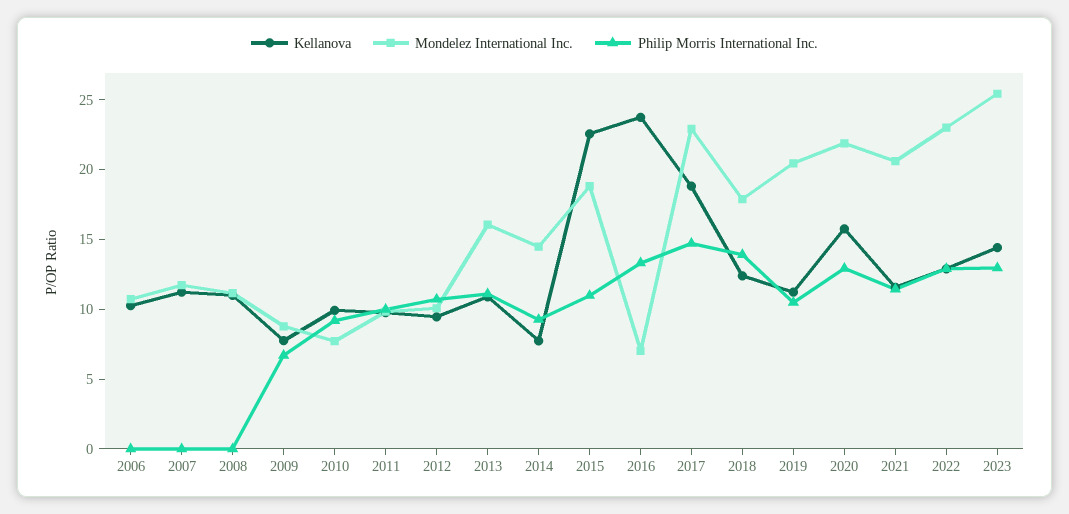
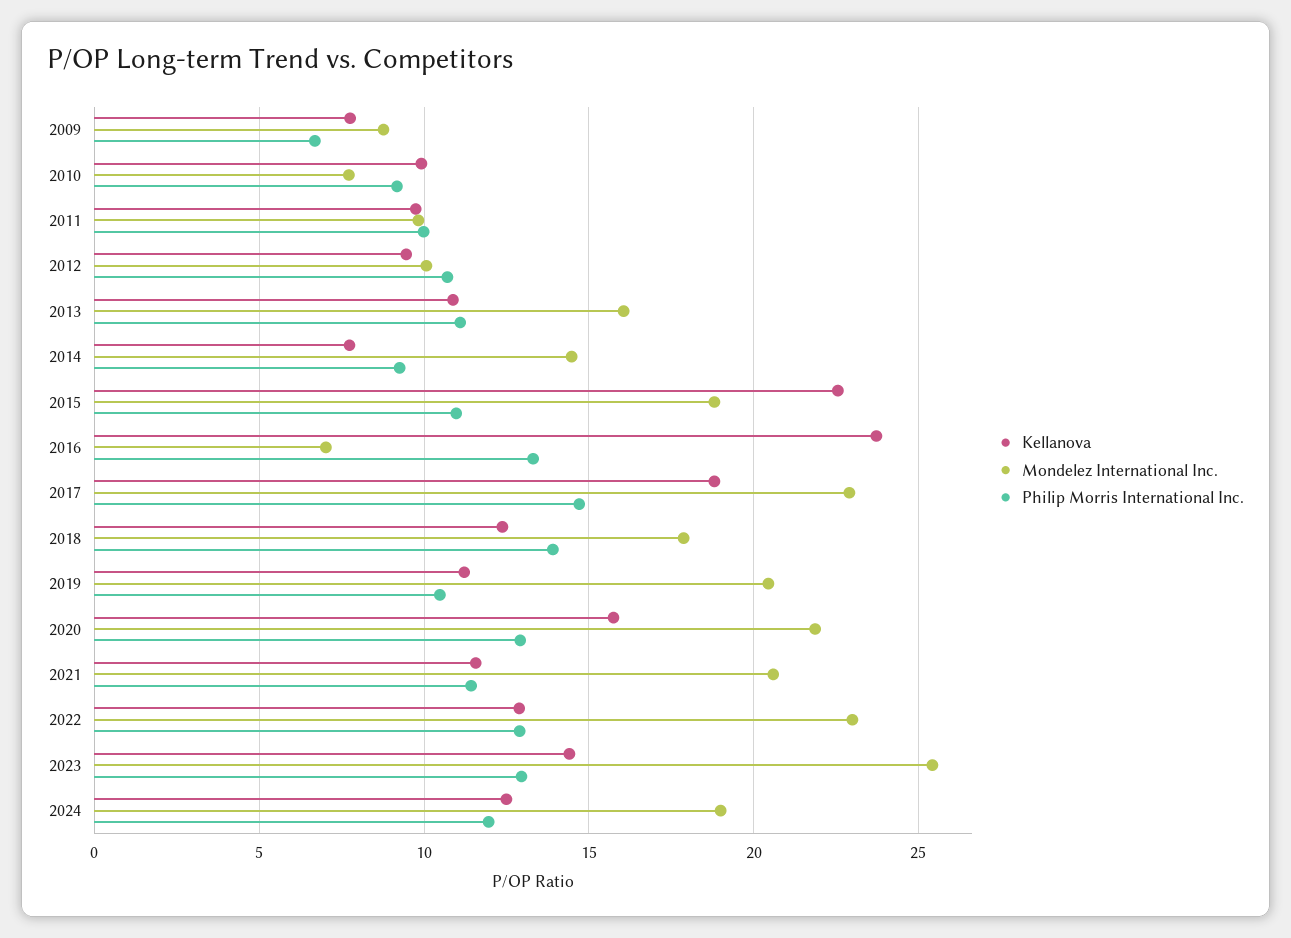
Kellanova, 2006: 10 -> none
Mondelez International Inc., 2006: 11 -> none
Philip Morris International Inc., 2006: 0 -> none
Kellanova, 2007: 11 -> none
Mondelez International Inc., 2007: 12 -> none
Philip Morris International Inc., 2007: 0 -> none
Kellanova, 2008: 11 -> none
Mondelez International Inc., 2008: 11 -> none
Philip Morris International Inc., 2008: 0 -> none
Kellanova, 2024: none -> 12.5
Mondelez International Inc., 2024: none -> 19
Philip Morris International Inc., 2024: none -> 12

